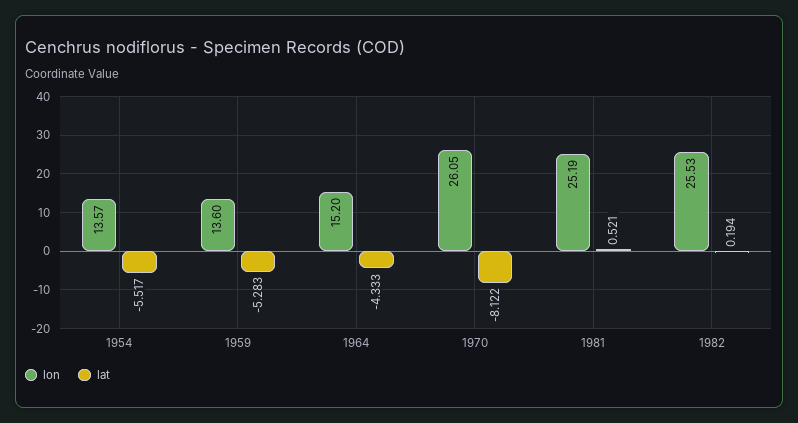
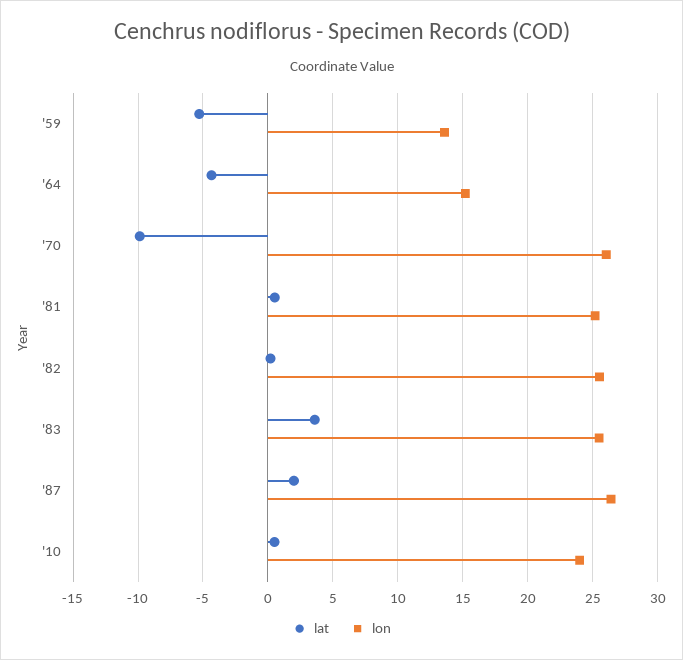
lon, 1954: 13.57 -> none
lat, 1954: -5.517 -> none
lat, 1970: -8.122 -> -10
lat, '83: none -> 3.5
lon, '83: none -> 25.5
lat, '87: none -> 2
lon, '87: none -> 26.5
lat, '10: none -> 0.5
lon, '10: none -> 24

